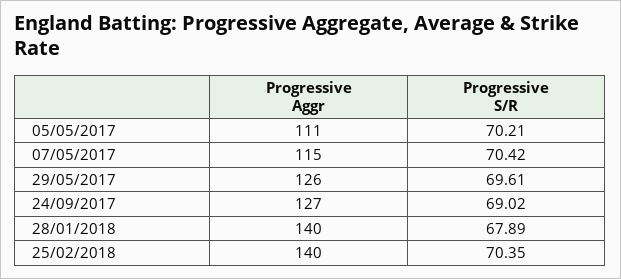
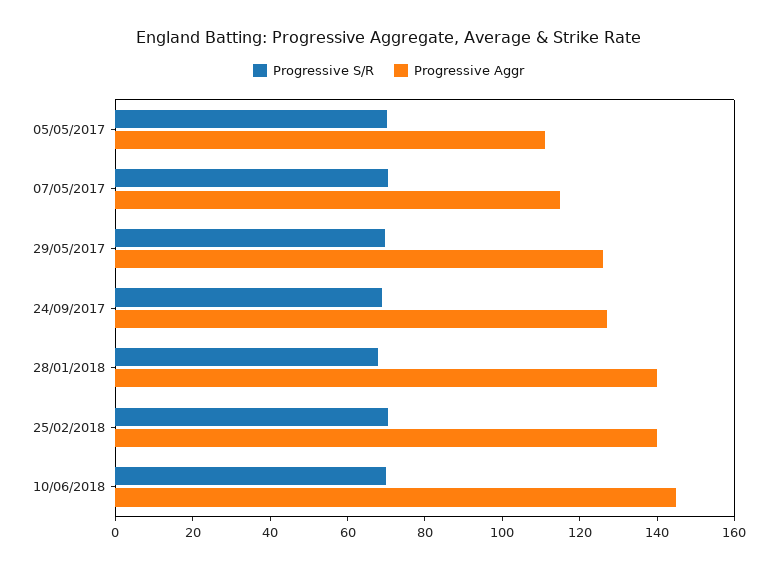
Progressive S/R, 10/06/2018: none -> 70
Progressive Aggr, 10/06/2018: none -> 145

